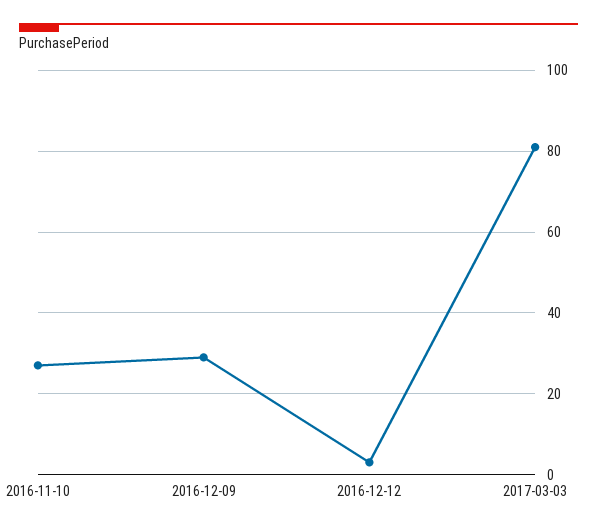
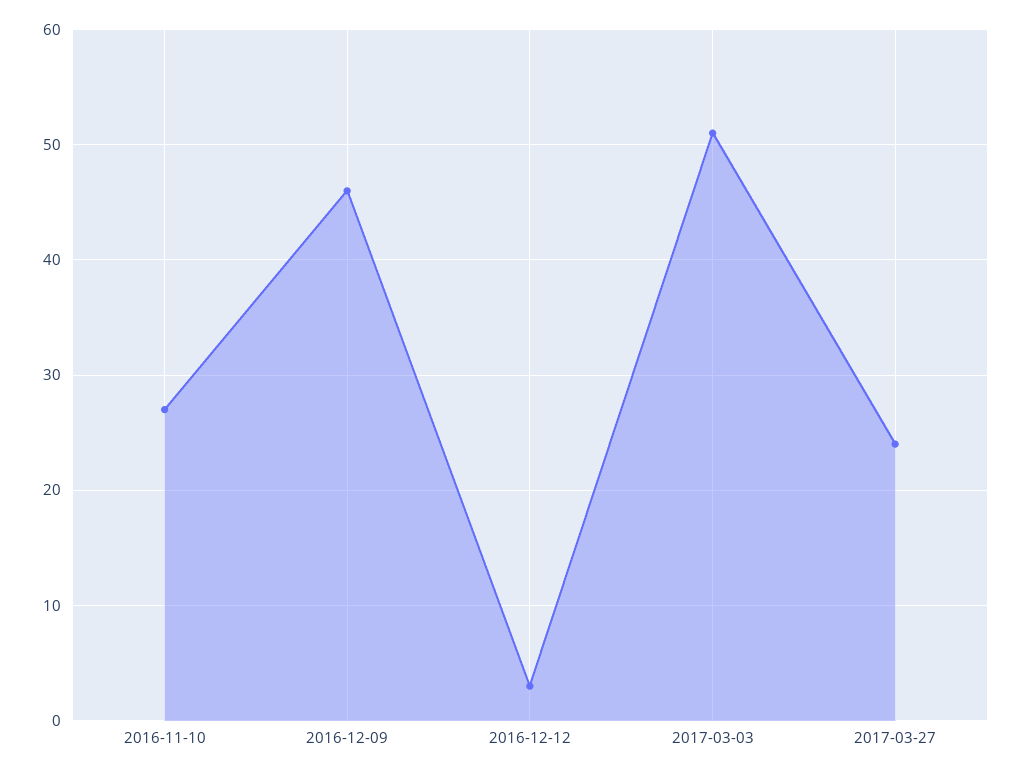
2016-12-09: 30 -> 46
2017-03-03: 80 -> 51
2017-03-27: none -> 24

